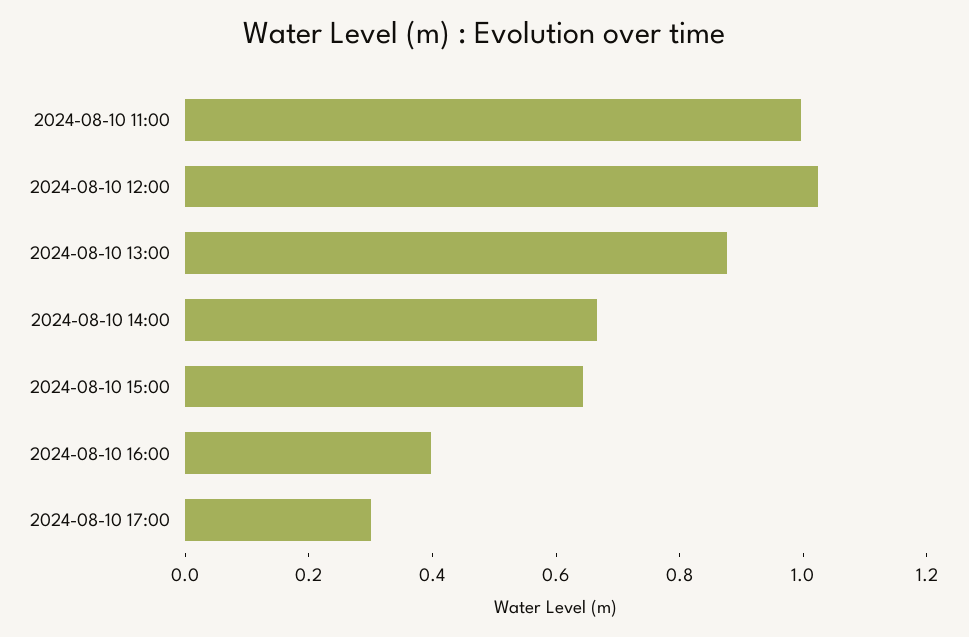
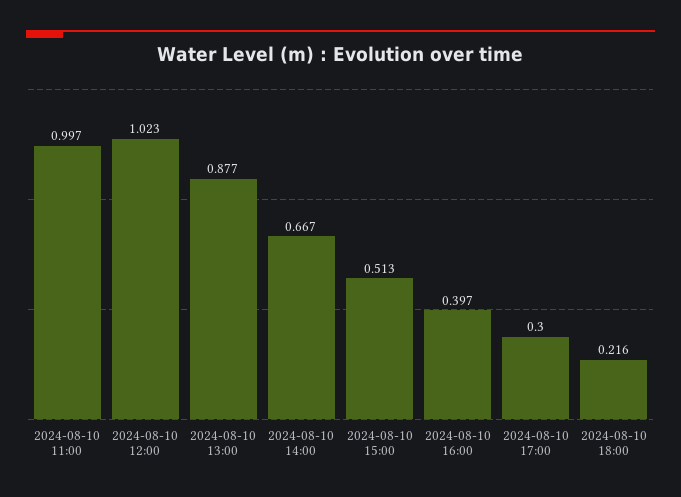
2024-08-10 15:00: 0.65 -> 0.513
2024-08-10 18:00: none -> 0.216

